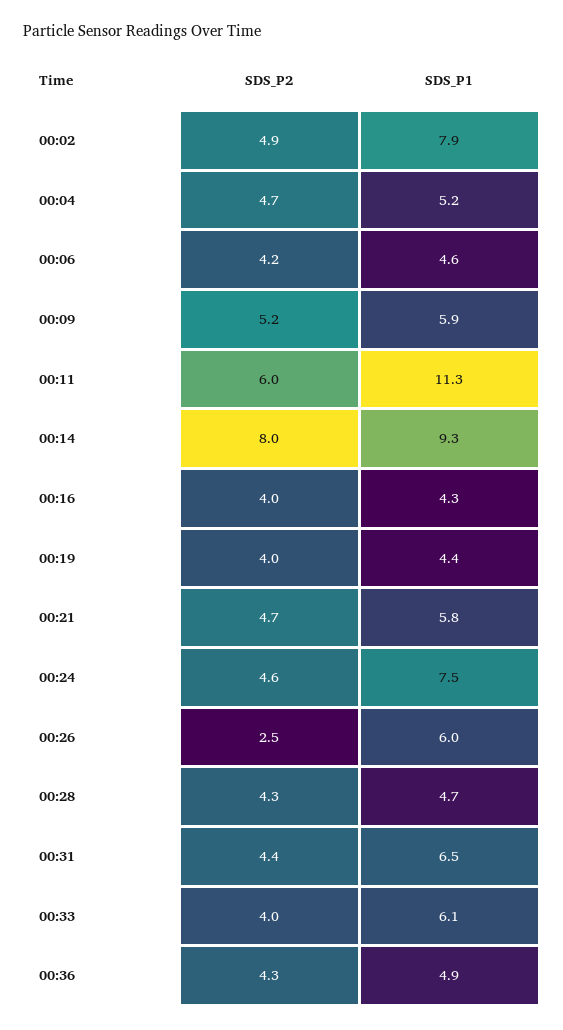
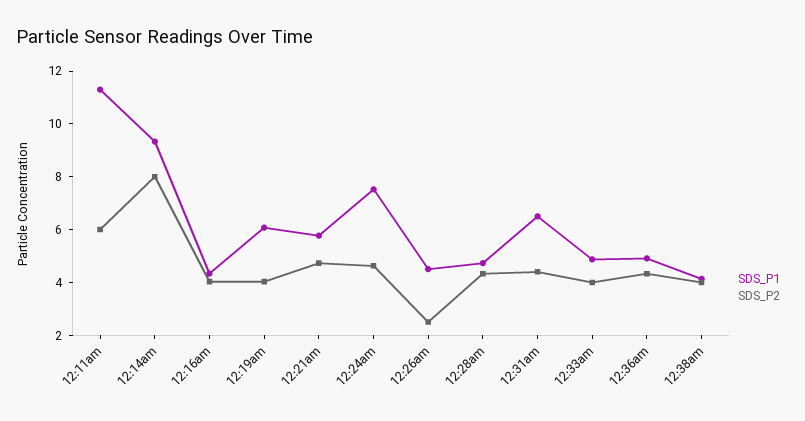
SDS_P2, 00:02: 4.9 -> none
SDS_P1, 00:02: 7.9 -> none
SDS_P2, 00:04: 4.7 -> none
SDS_P1, 00:04: 5.2 -> none
SDS_P2, 00:06: 4.2 -> none
SDS_P1, 00:06: 4.6 -> none
SDS_P2, 00:09: 5.2 -> none
SDS_P1, 00:09: 5.9 -> none
SDS_P1, 00:19: 4.4 -> 6
SDS_P1, 00:26: 6 -> 4.5
SDS_P1, 00:33: 6.1 -> 5
SDS_P1, 12:38am: none -> 4
SDS_P2, 12:38am: none -> 4

